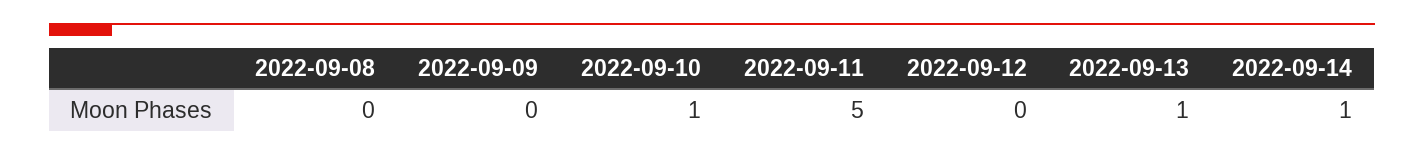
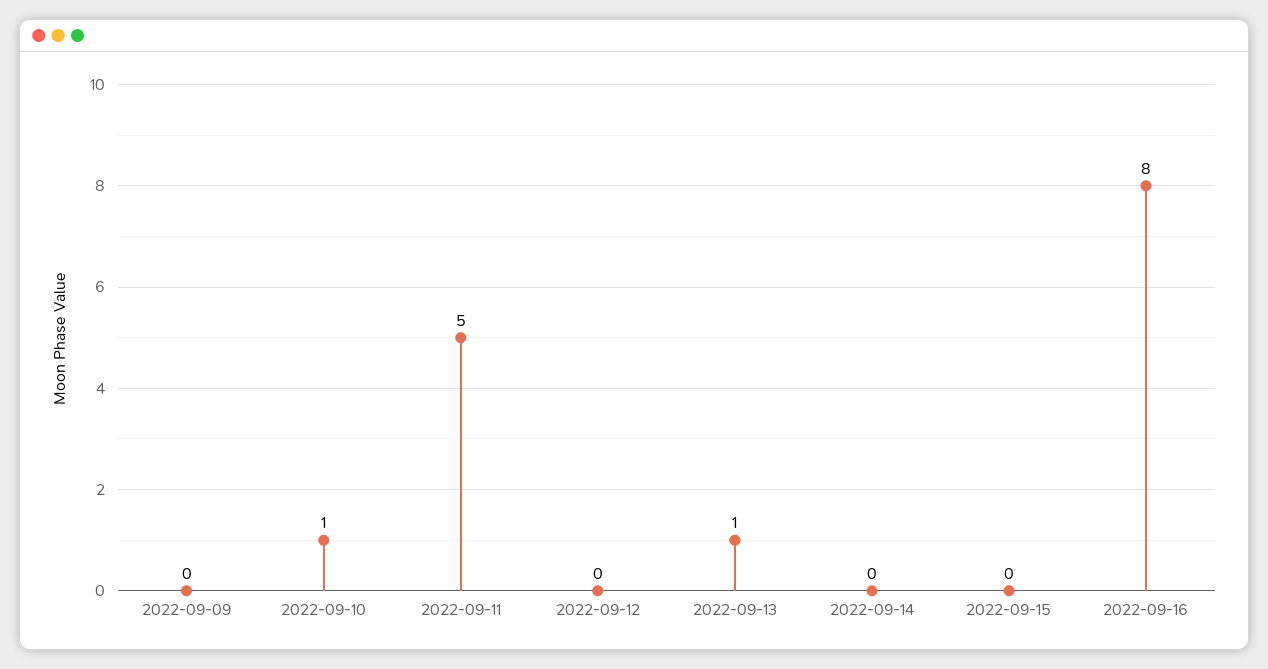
2022-09-08: 0 -> none
2022-09-14: 1 -> 0
2022-09-15: none -> 0
2022-09-16: none -> 8

